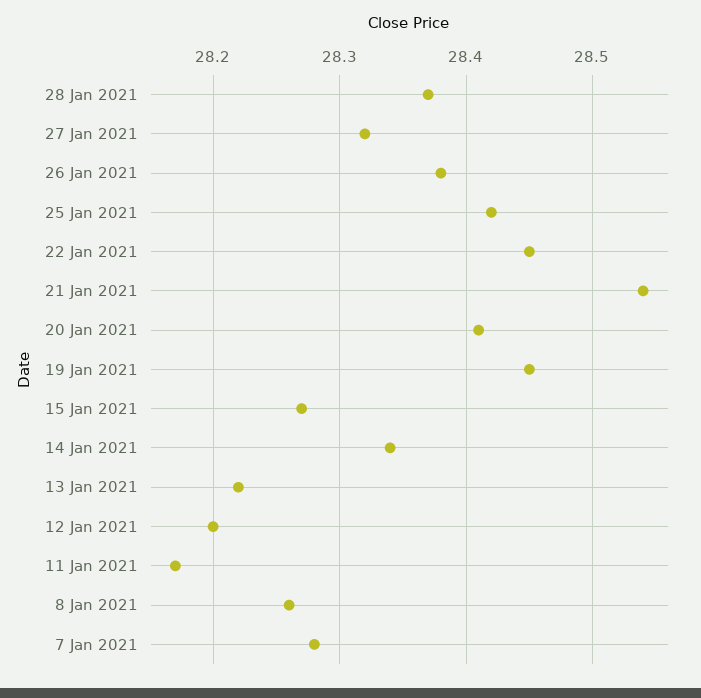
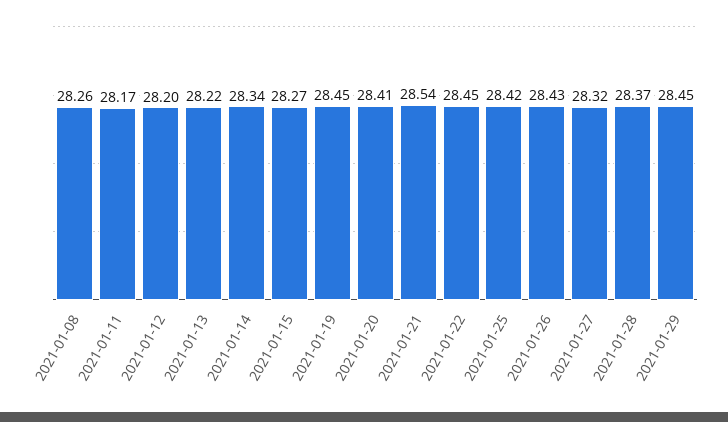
26 Jan 2021: 28.38 -> 28.43
7 Jan 2021: 28.28 -> none
2021-01-29: none -> 28.45

